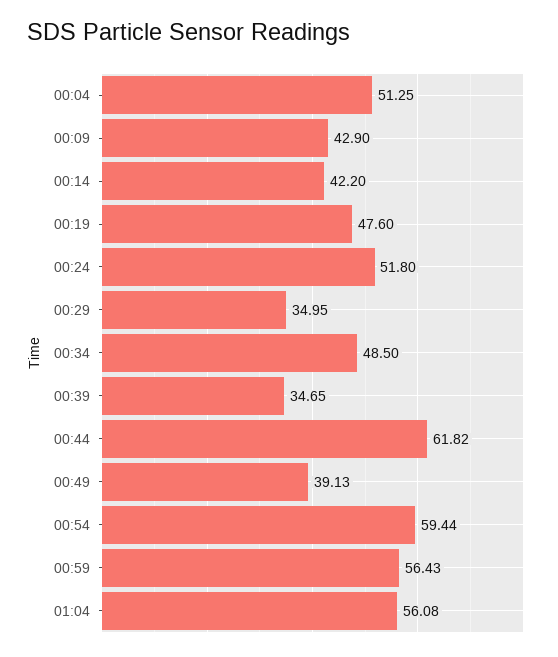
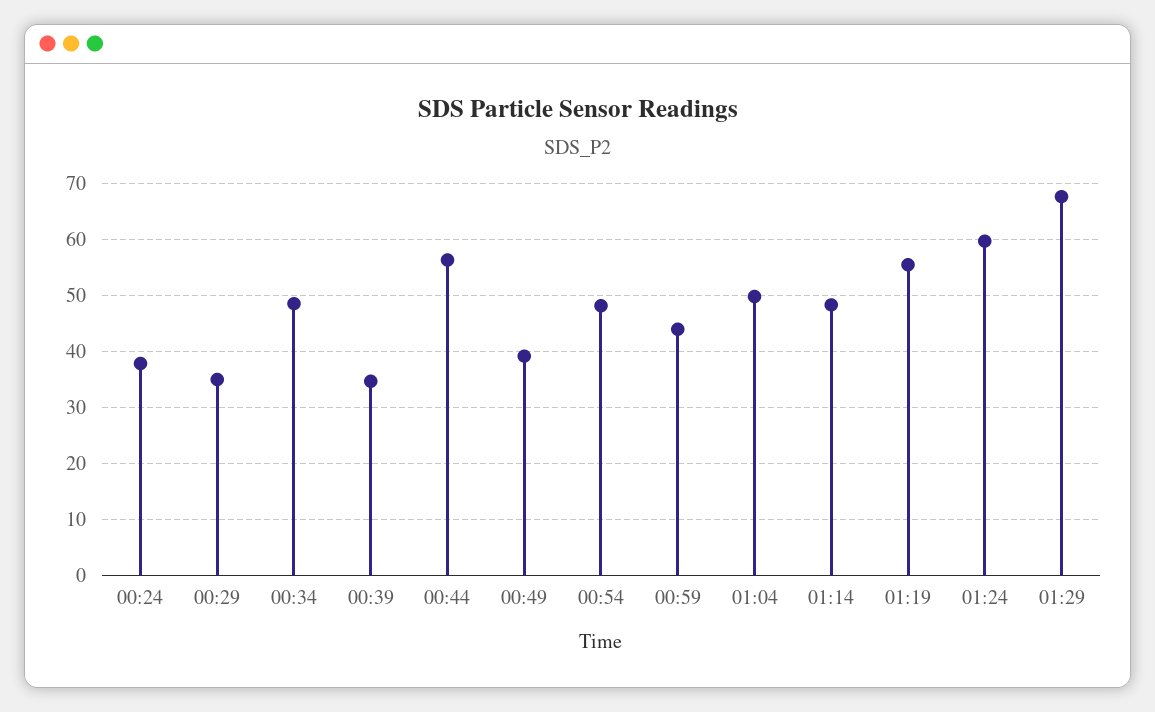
00:04: 51.25 -> none
00:09: 42.9 -> none
00:14: 42.2 -> none
00:19: 47.6 -> none
00:24: 51.8 -> 38
00:44: 61.82 -> 56
00:54: 59.44 -> 48
00:59: 56.43 -> 44
01:04: 56.08 -> 50
01:14: none -> 48
01:19: none -> 56
01:24: none -> 60
01:29: none -> 68

